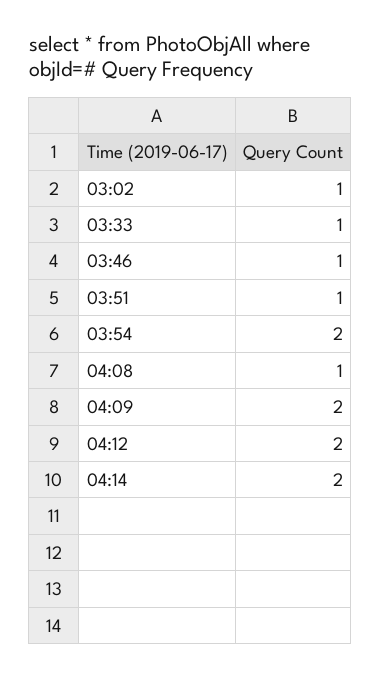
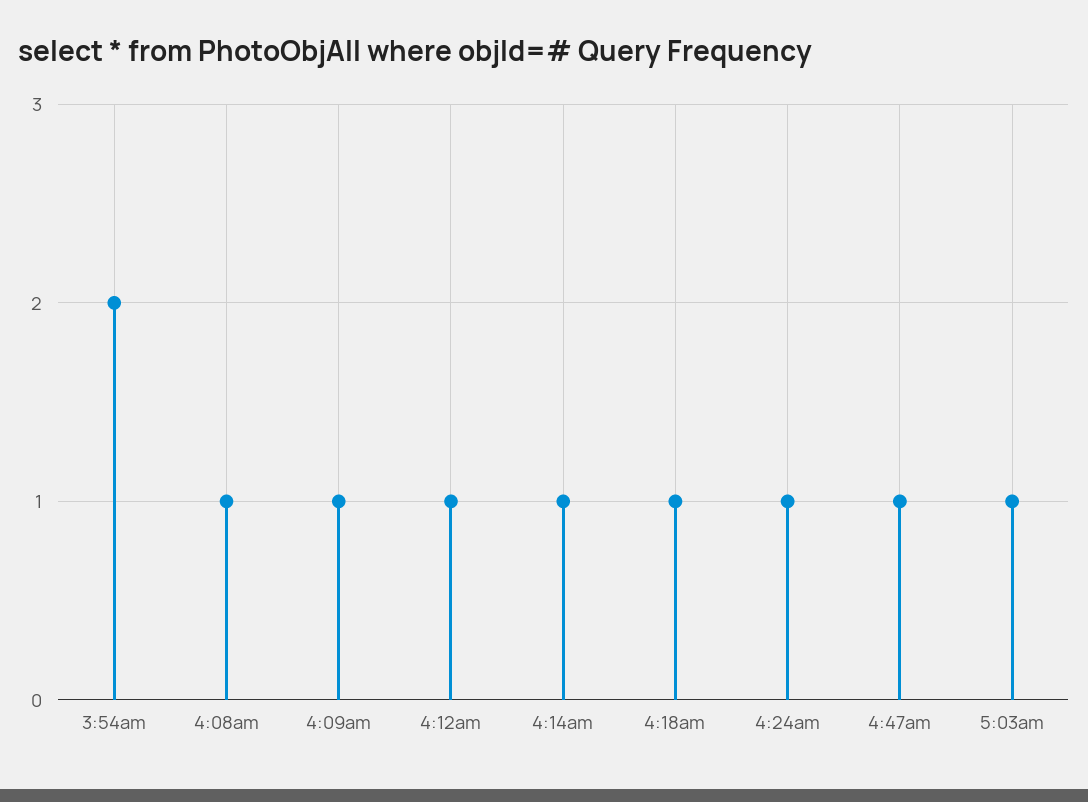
03:02: 1 -> none
03:33: 1 -> none
03:46: 1 -> none
03:51: 1 -> none
04:09: 2 -> 1
04:12: 2 -> 1
04:14: 2 -> 1
4:18am: none -> 1
4:24am: none -> 1
4:47am: none -> 1
5:03am: none -> 1

